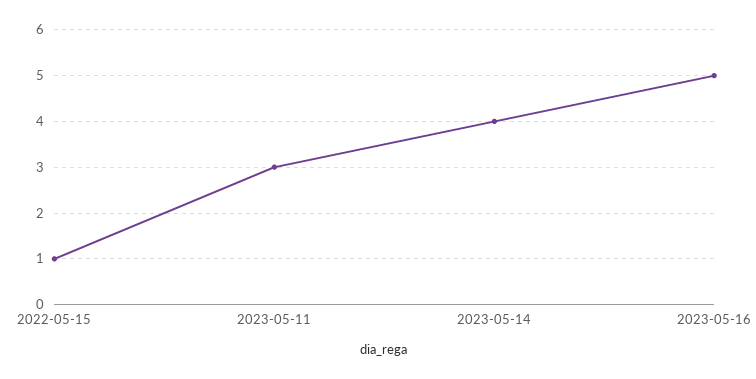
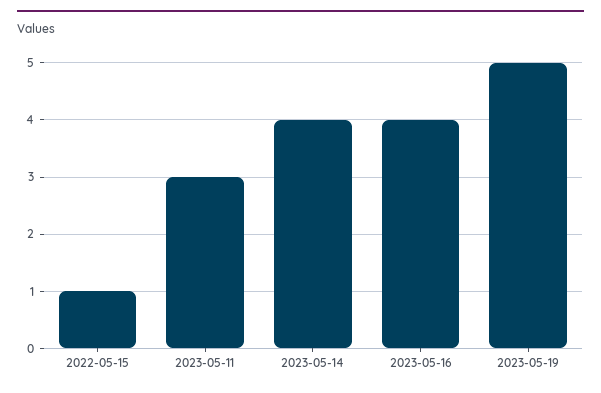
2023-05-16: 5 -> 4
2023-05-19: none -> 5

